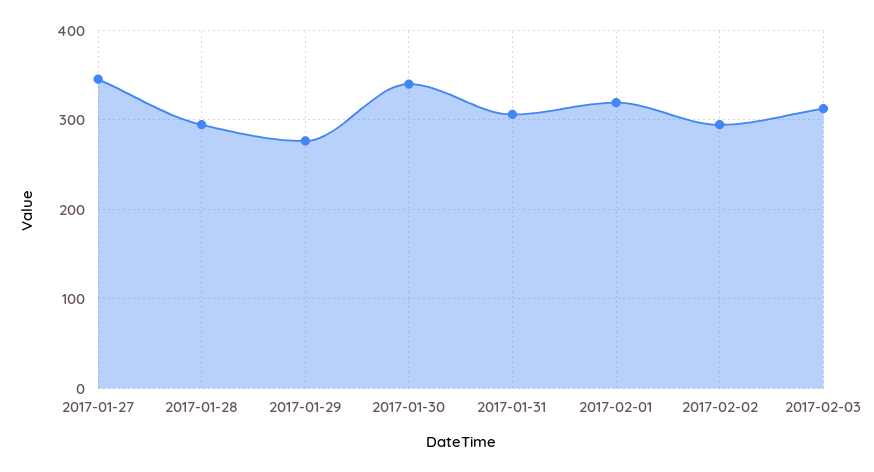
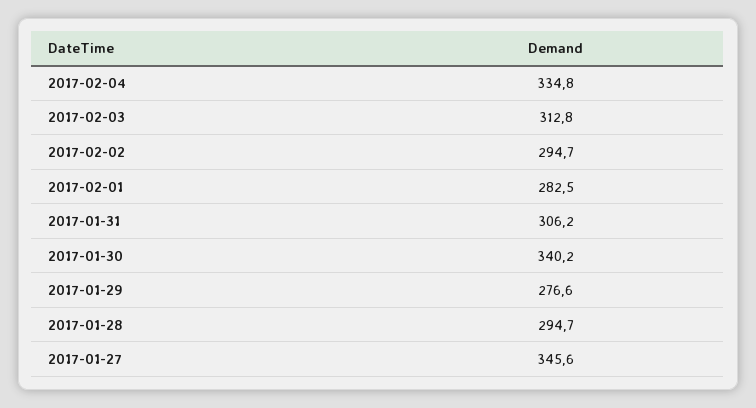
2017-02-01: 320 -> 282.5
2017-02-04: none -> 334.8

